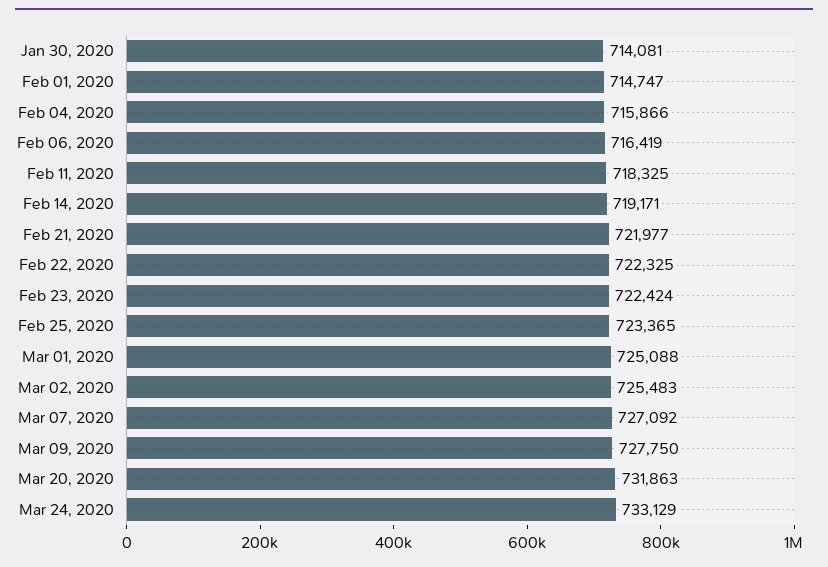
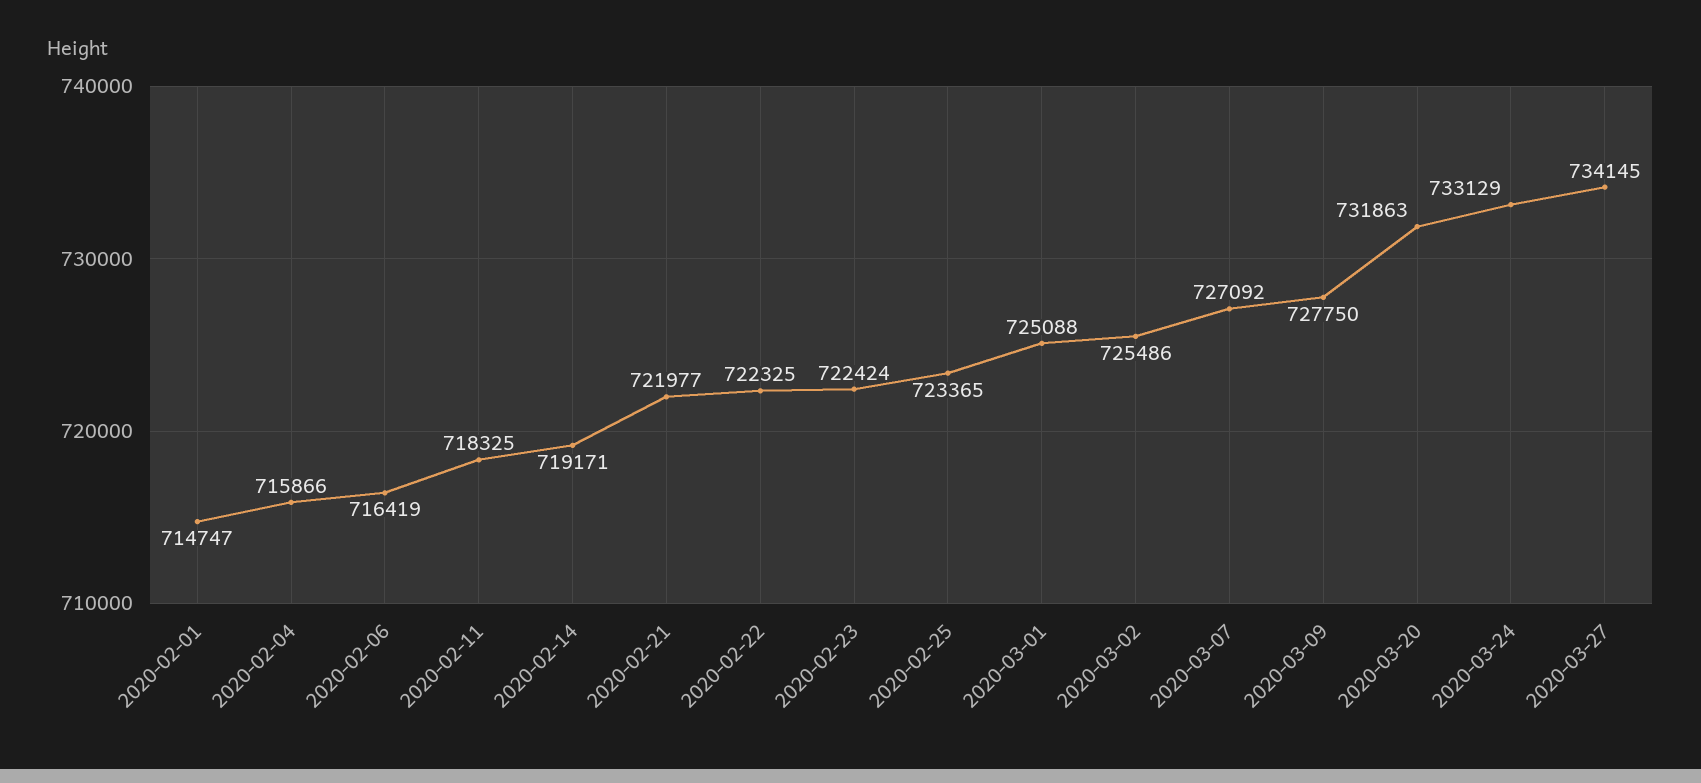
Jan 30, 2020: 714081 -> none
Mar 02, 2020: 725483 -> 725486
2020-03-27: none -> 734145

